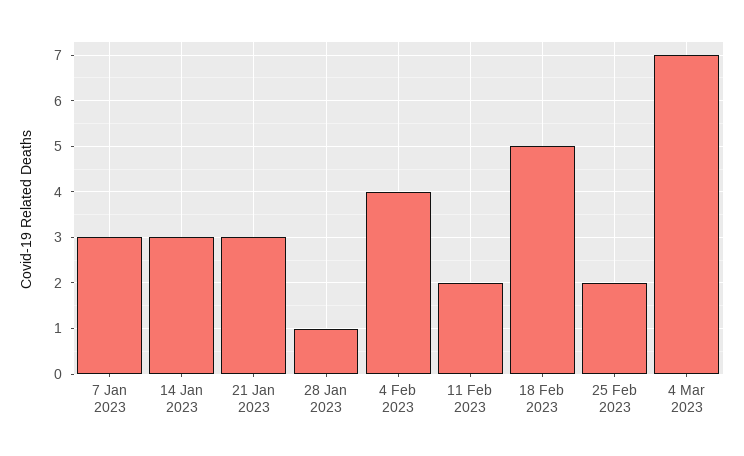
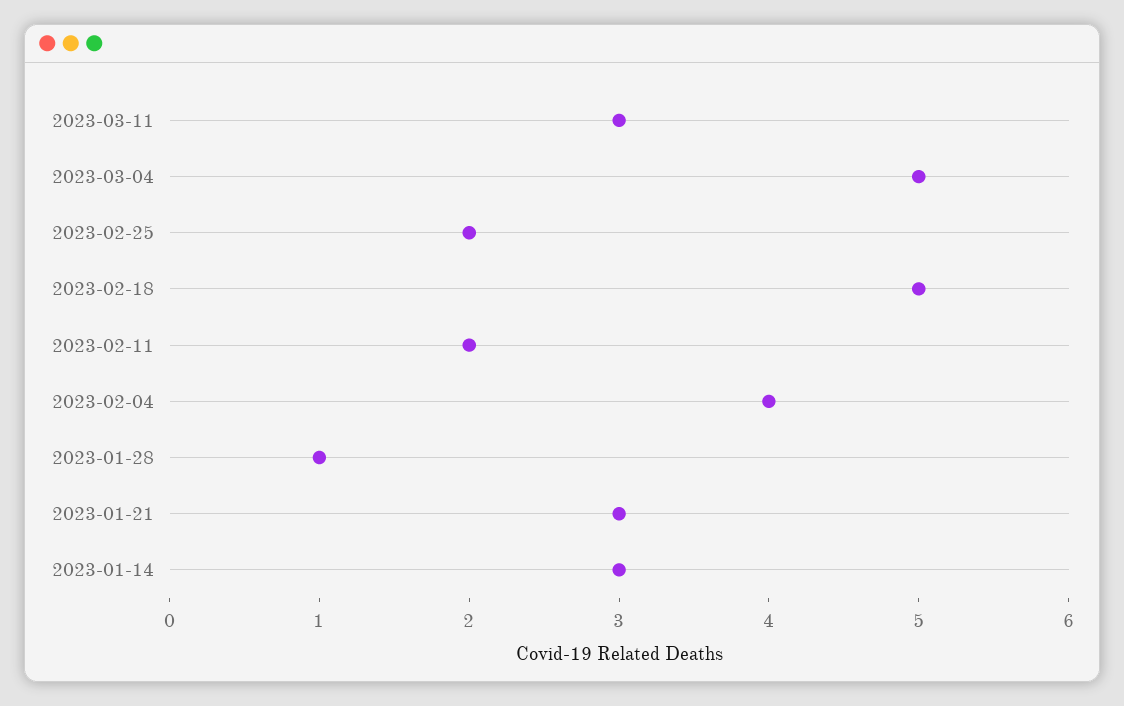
7 Jan 2023: 3 -> none
4 Mar 2023: 7 -> 5
2023-03-11: none -> 3

